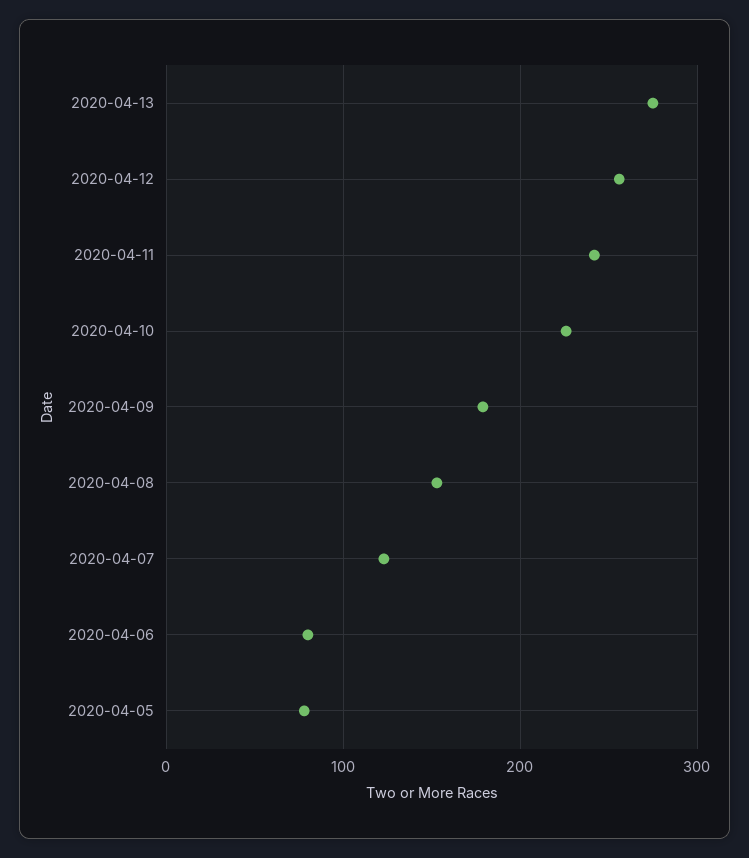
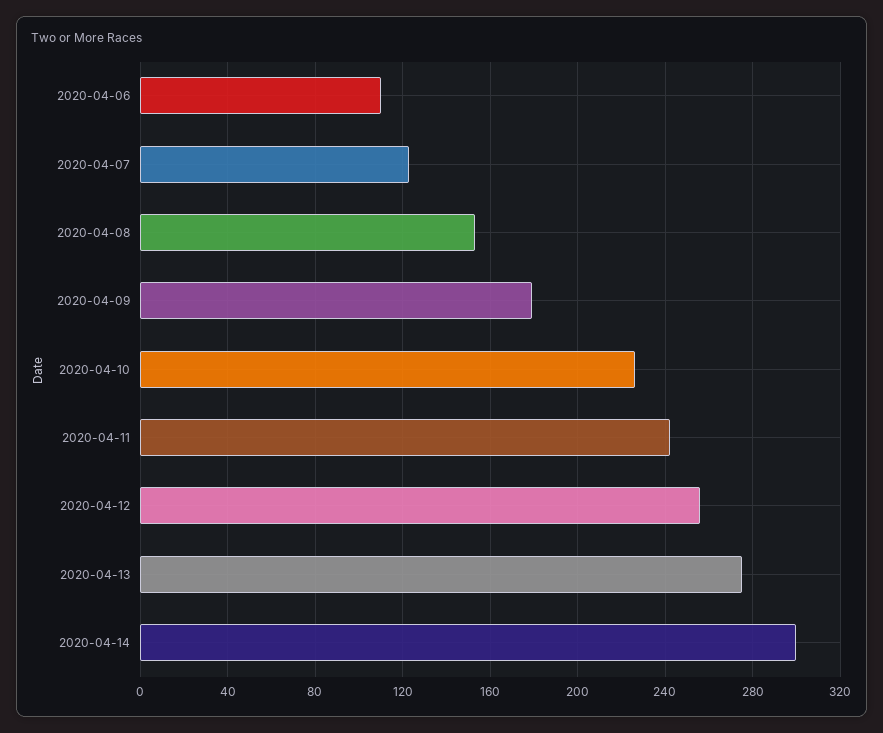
2020-04-06: 80 -> 110
2020-04-05: 80 -> none
2020-04-14: none -> 300

